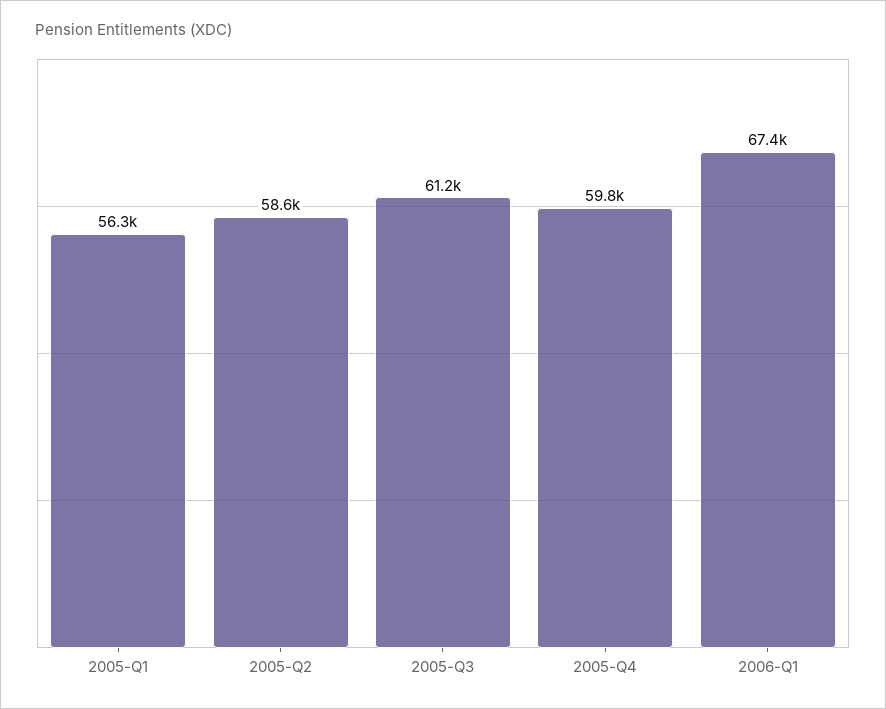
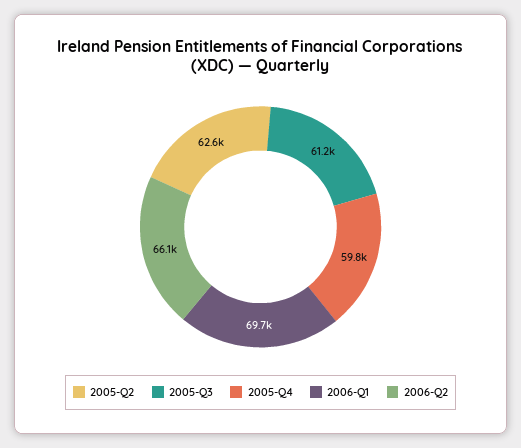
2005-Q1: 56300 -> none
2005-Q2: 58600 -> 62600
2006-Q1: 67400 -> 69700
2006-Q2: none -> 66100

